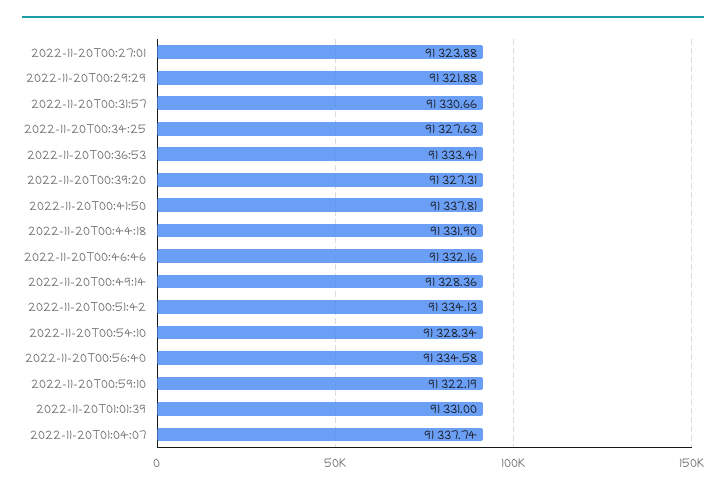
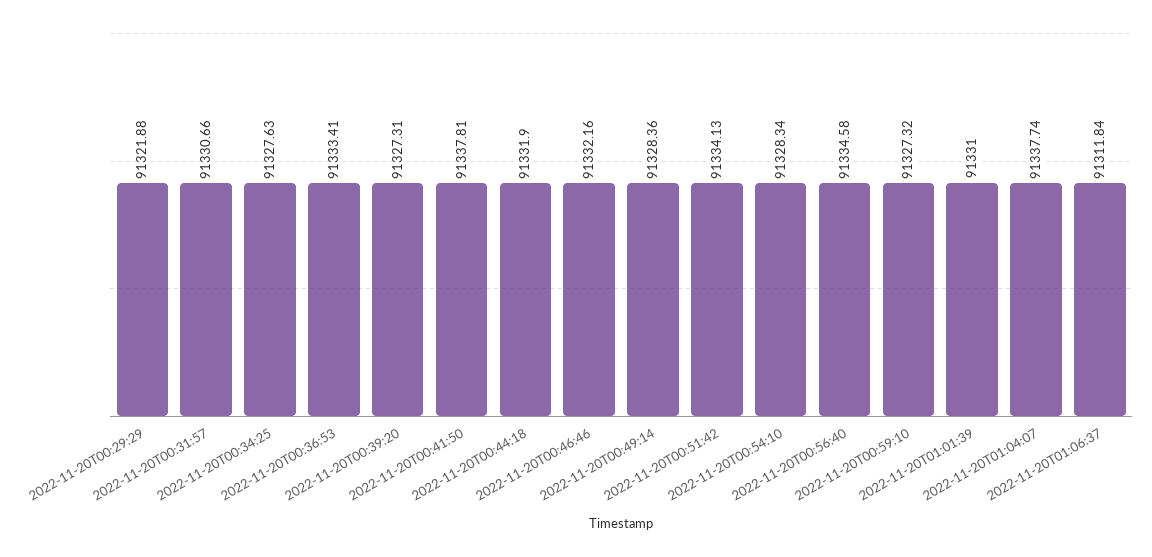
2022-11-20T00:27:01: 91323.88 -> none
2022-11-20T00:59:10: 91322.19 -> 91327.32
2022-11-20T01:06:37: none -> 91311.84

